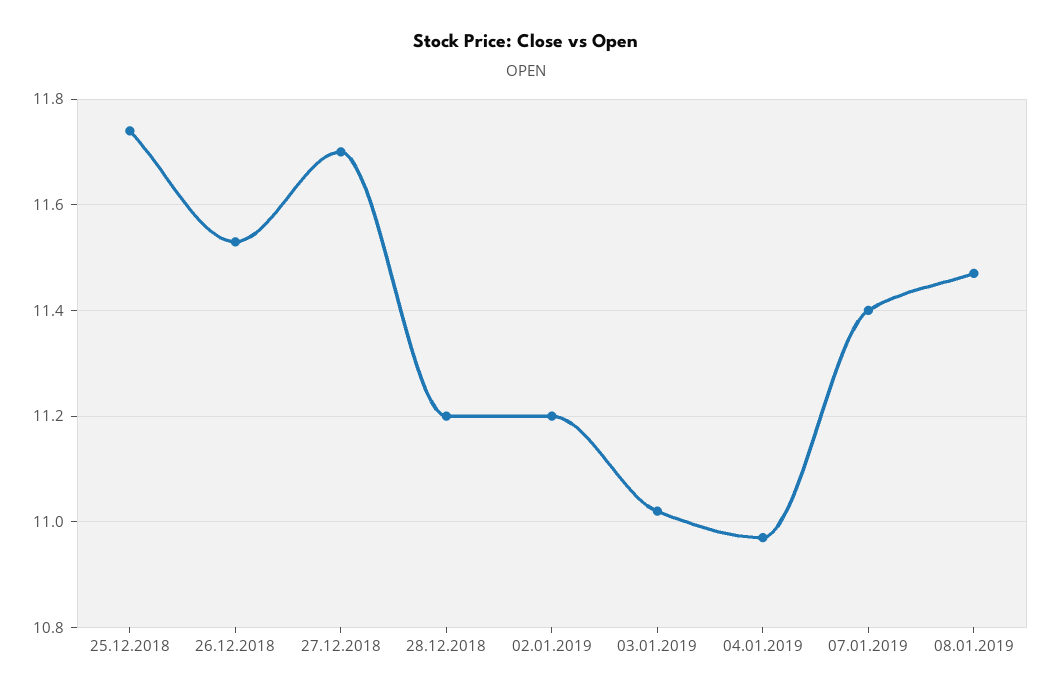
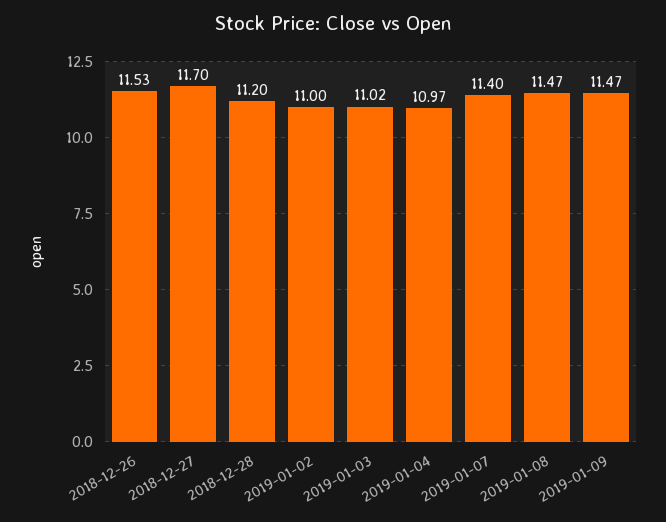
25.12.2018: 11.75 -> none
02.01.2019: 11.2 -> 11
2019-01-09: none -> 11.47

